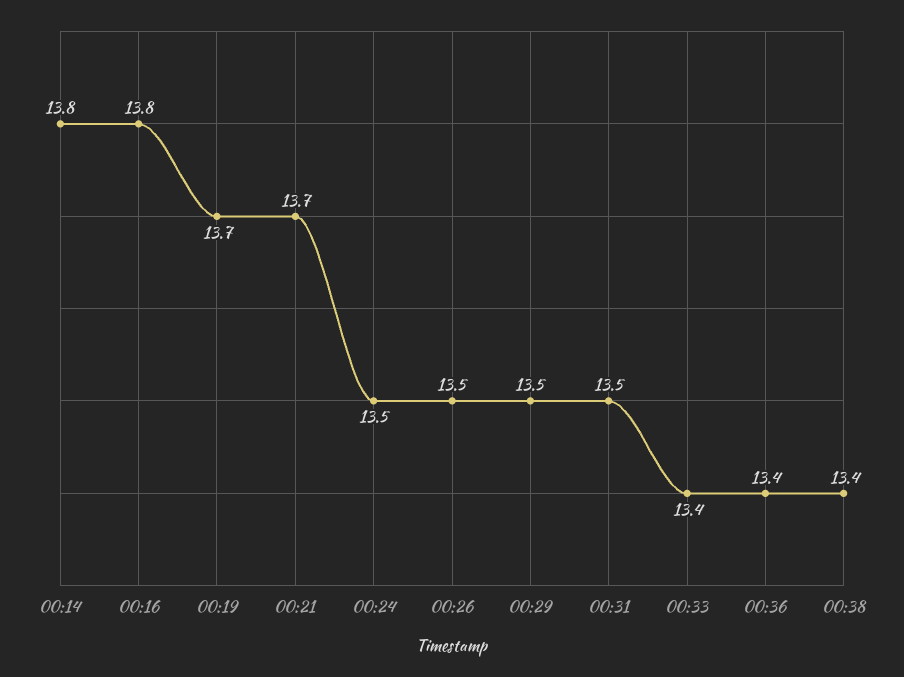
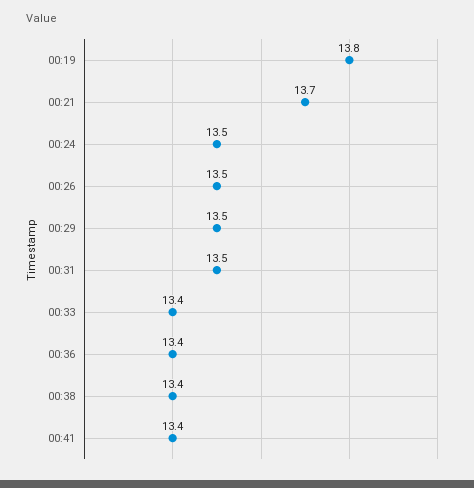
00:14: 13.8 -> none
00:16: 13.8 -> none
00:19: 13.7 -> 13.8
00:41: none -> 13.4

